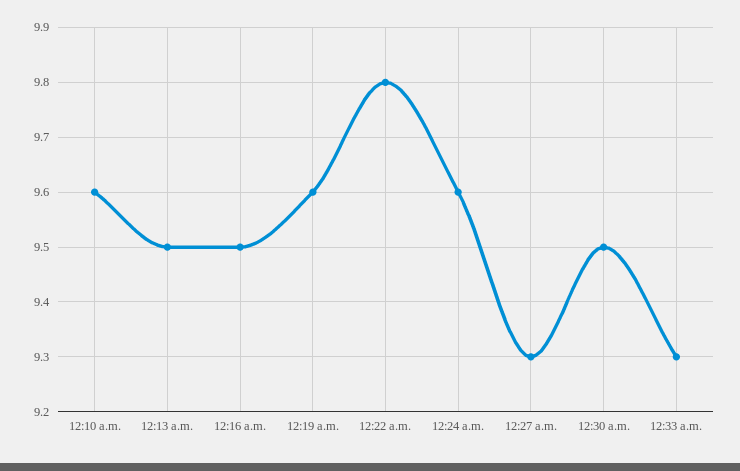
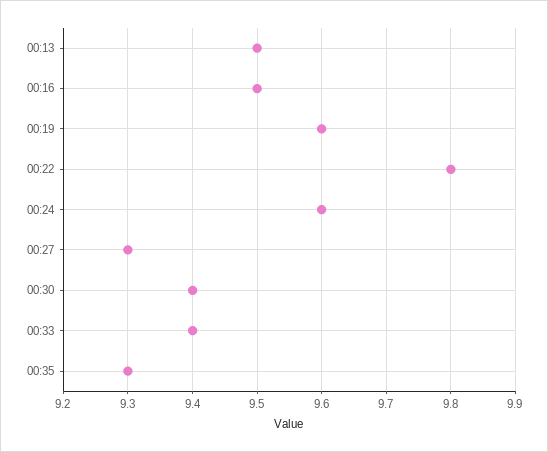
12:10 a.m.: 9.6 -> none
12:30 a.m.: 9.5 -> 9.4
12:33 a.m.: 9.3 -> 9.4
00:35: none -> 9.3

